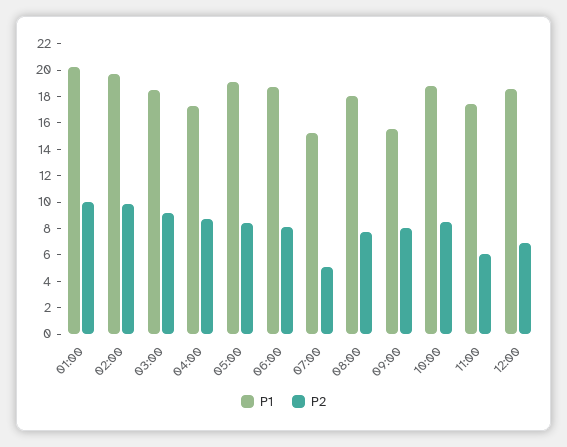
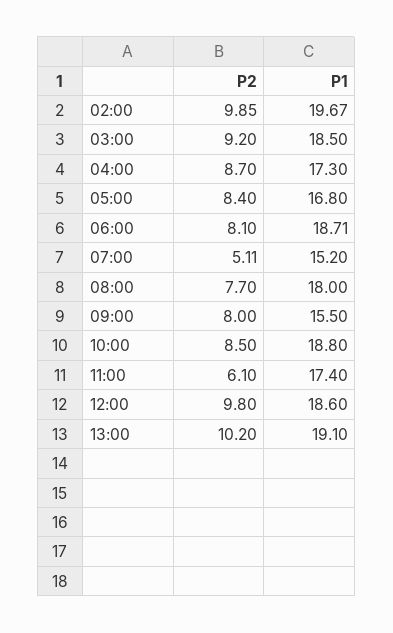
P1, 01:00: 20 -> none
P2, 01:00: 10 -> none
P1, 05:00: 19 -> 16.8
P2, 12:00: 7 -> 9.8
P2, 13:00: none -> 10.2
P1, 13:00: none -> 19.1

